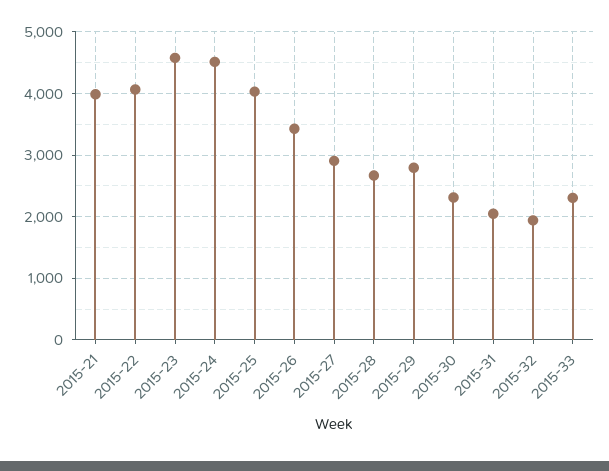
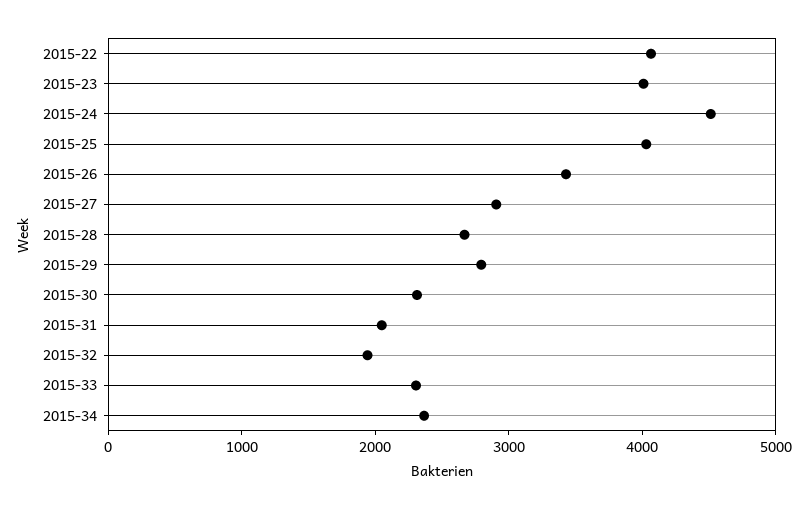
2015-21: 4000 -> none
2015-23: 4600 -> 4000
2015-34: none -> 2400

